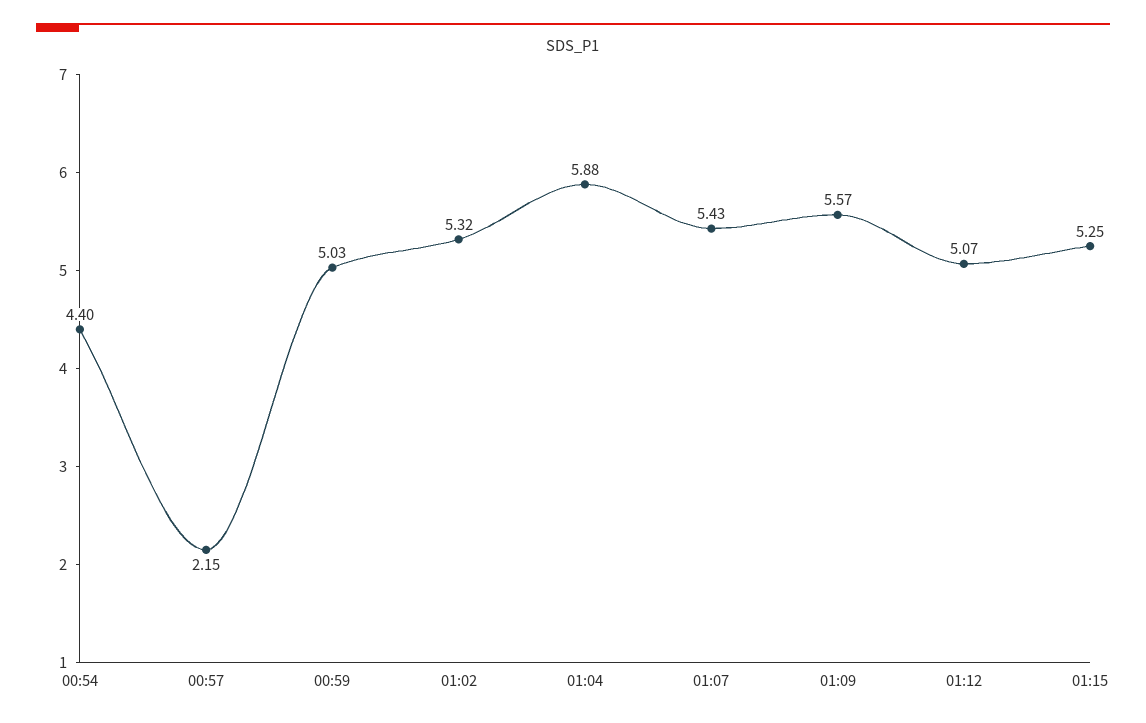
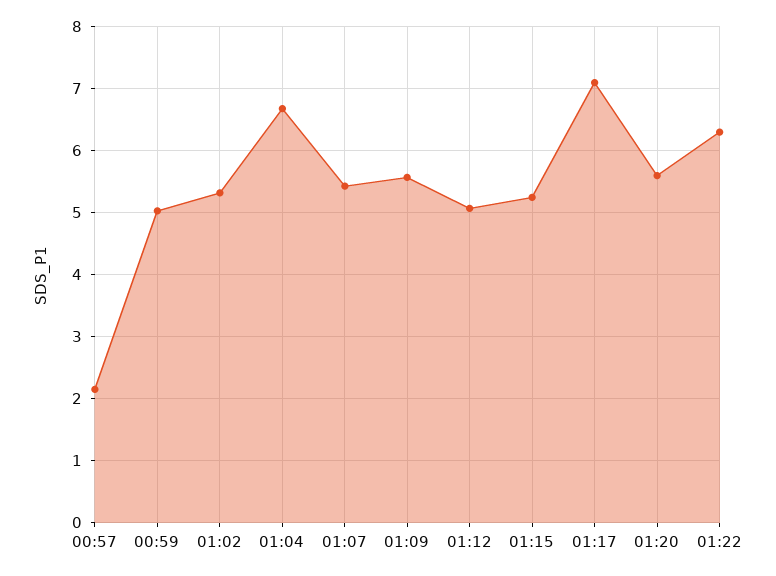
00:54: 4.4 -> none
01:04: 5.88 -> 6.7
01:17: none -> 7.1
01:20: none -> 5.6
01:22: none -> 6.3

